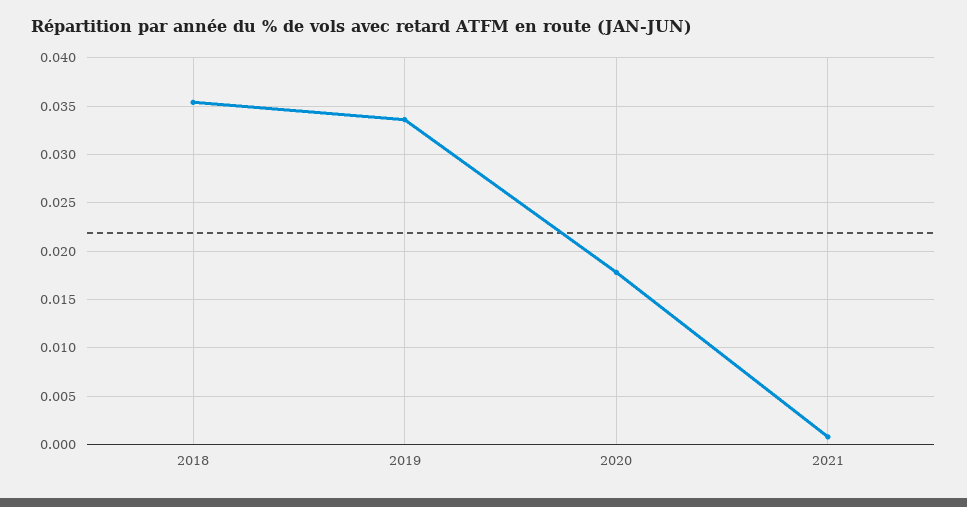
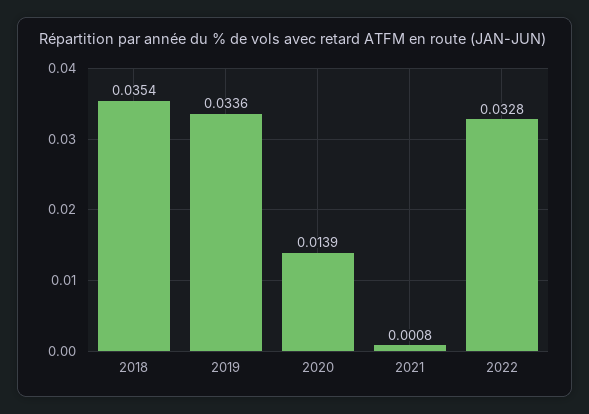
2020: 0.018 -> 0.0139
2022: none -> 0.0328

